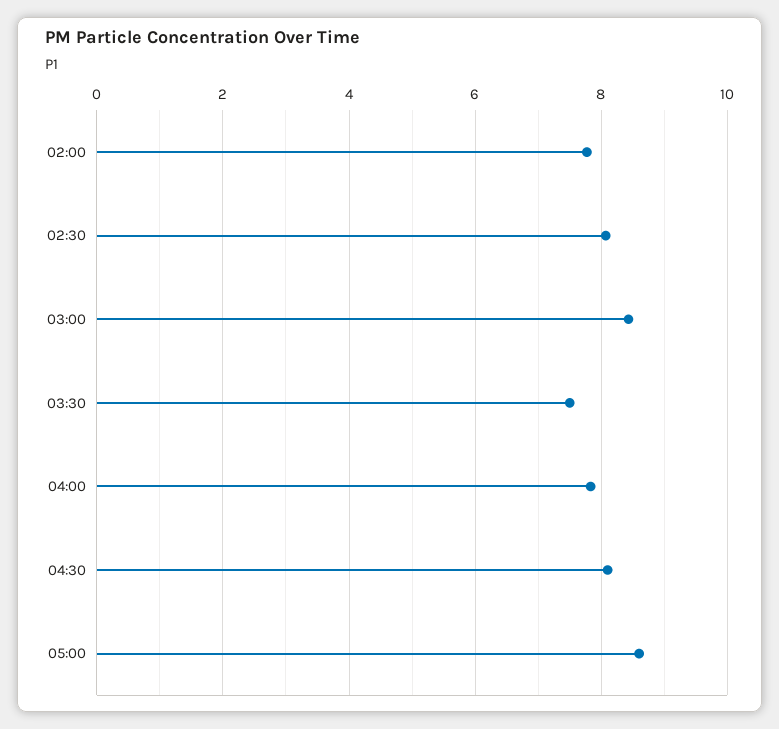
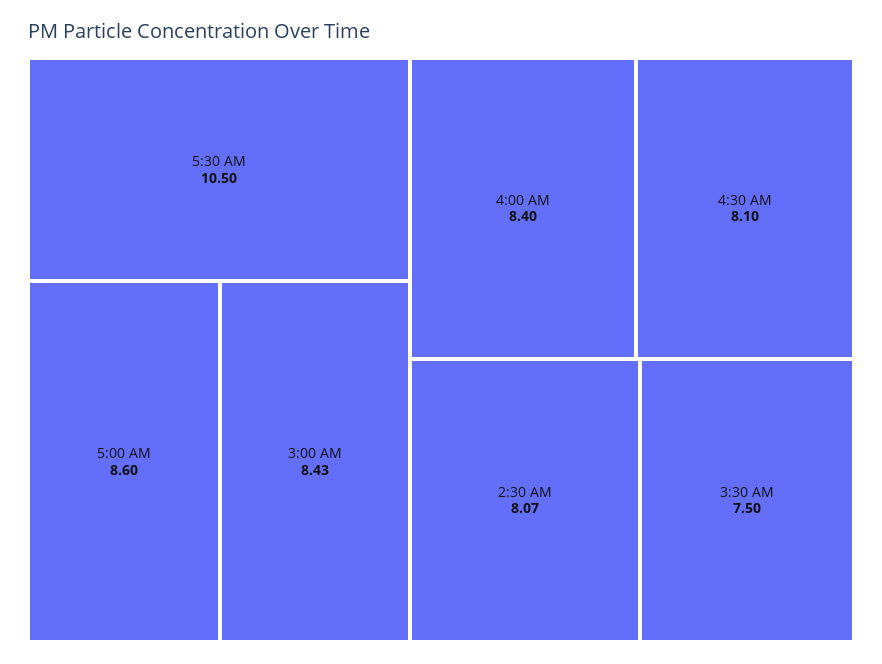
02:00: 7.8 -> none
04:00: 7.8 -> 8.4
5:30 AM: none -> 10.5

